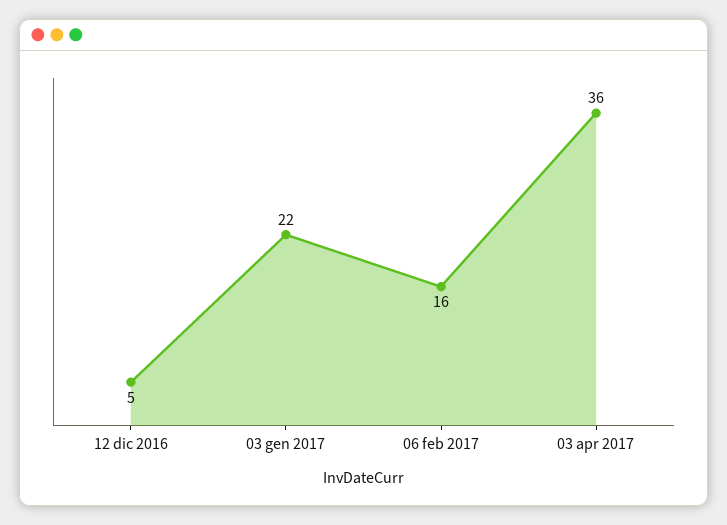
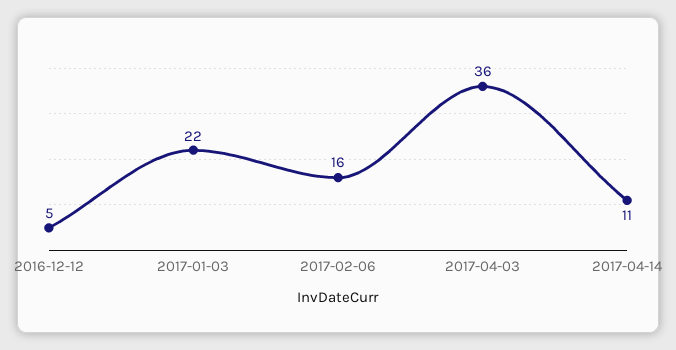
2017-04-14: none -> 11

